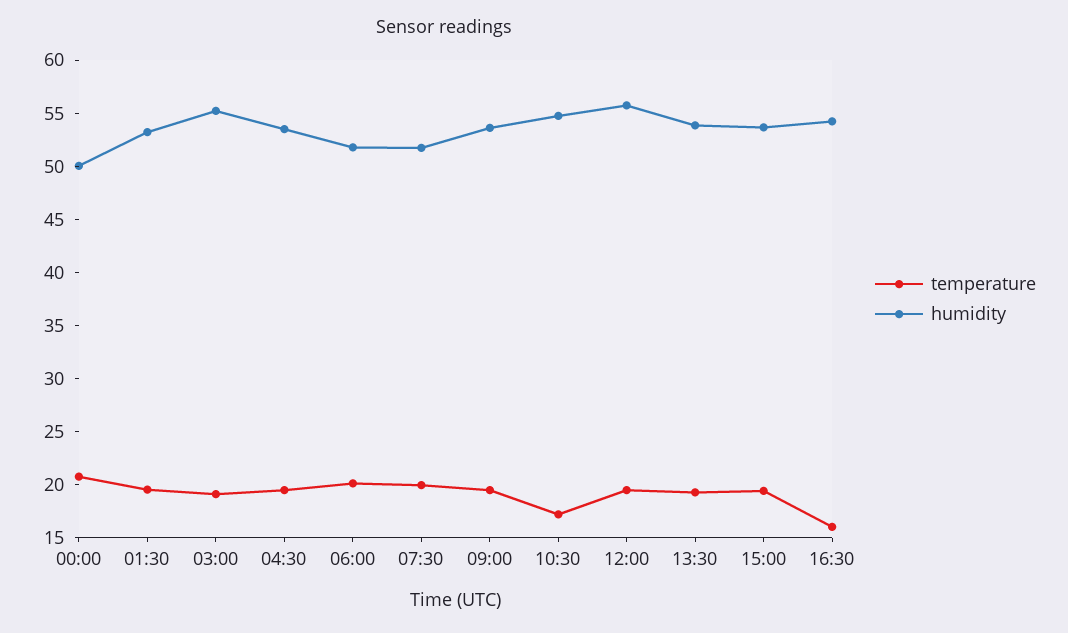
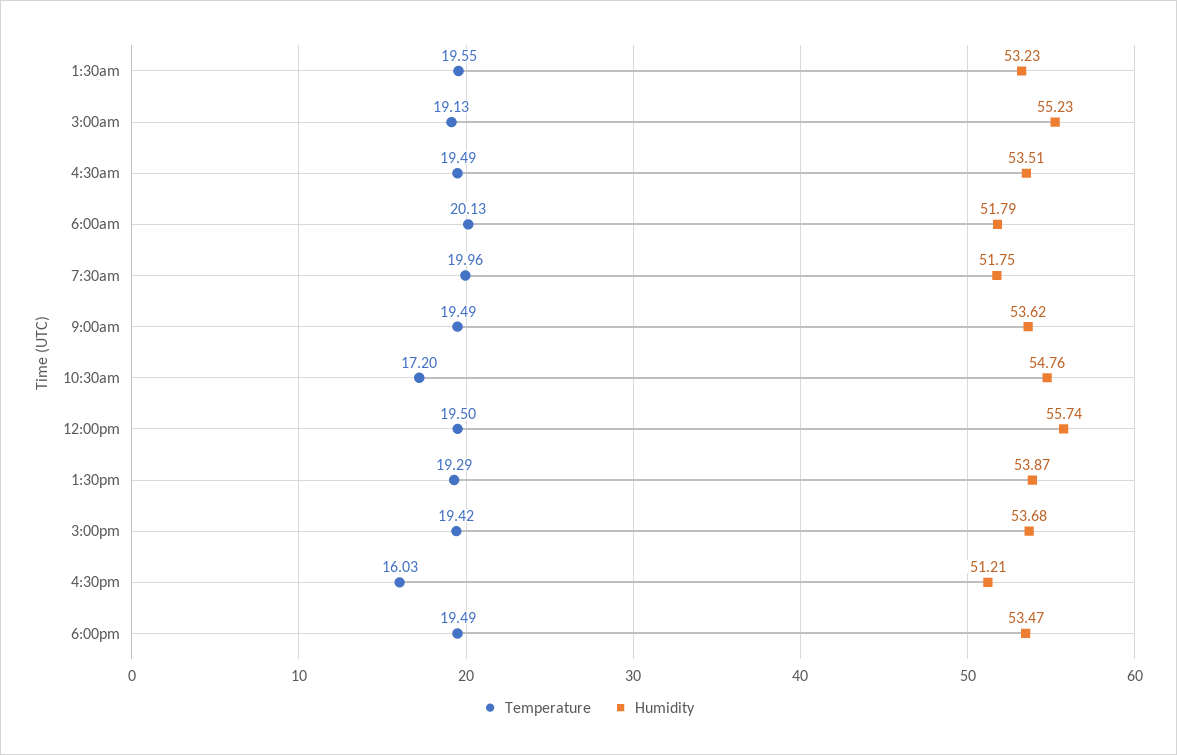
temperature, 00:00: 21 -> none
humidity, 00:00: 50 -> none
humidity, 16:30: 54 -> 51.21
temperature, 6:00pm: none -> 19.49
humidity, 6:00pm: none -> 53.47

